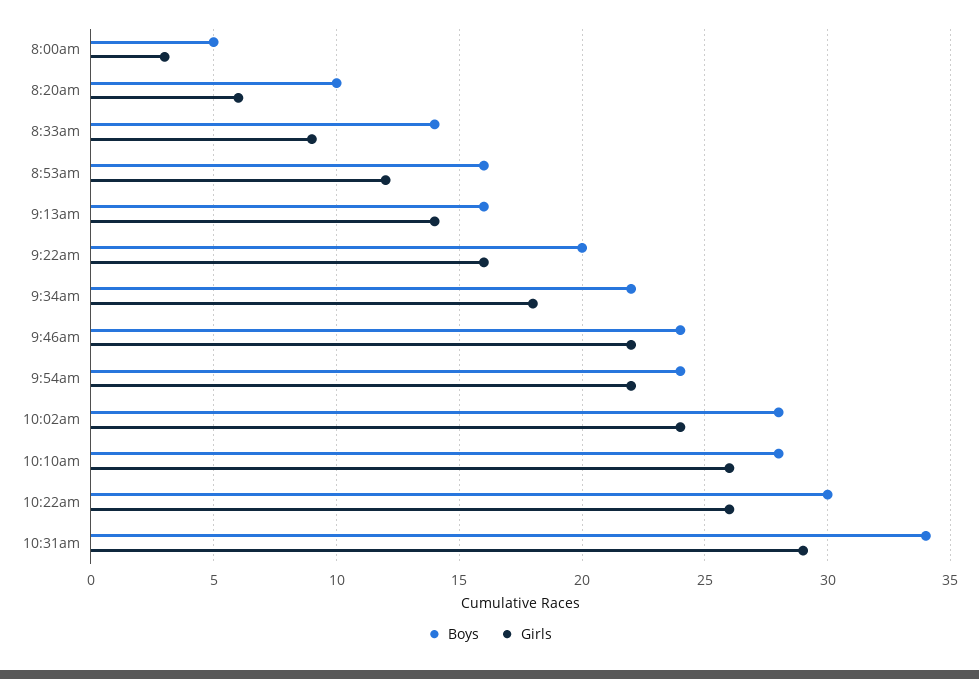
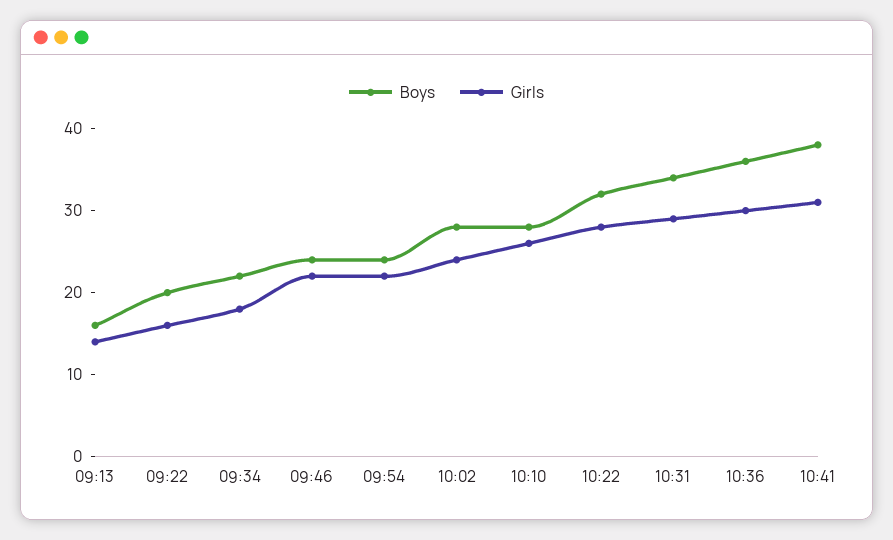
Boys, 8:00am: 5 -> none
Girls, 8:00am: 3 -> none
Boys, 8:20am: 10 -> none
Girls, 8:20am: 6 -> none
Boys, 8:33am: 14 -> none
Girls, 8:33am: 9 -> none
Boys, 8:53am: 16 -> none
Girls, 8:53am: 12 -> none
Boys, 10:22am: 30 -> 32
Girls, 10:22am: 26 -> 28
Boys, 10:36: none -> 36
Girls, 10:36: none -> 30
Boys, 10:41: none -> 38
Girls, 10:41: none -> 31

